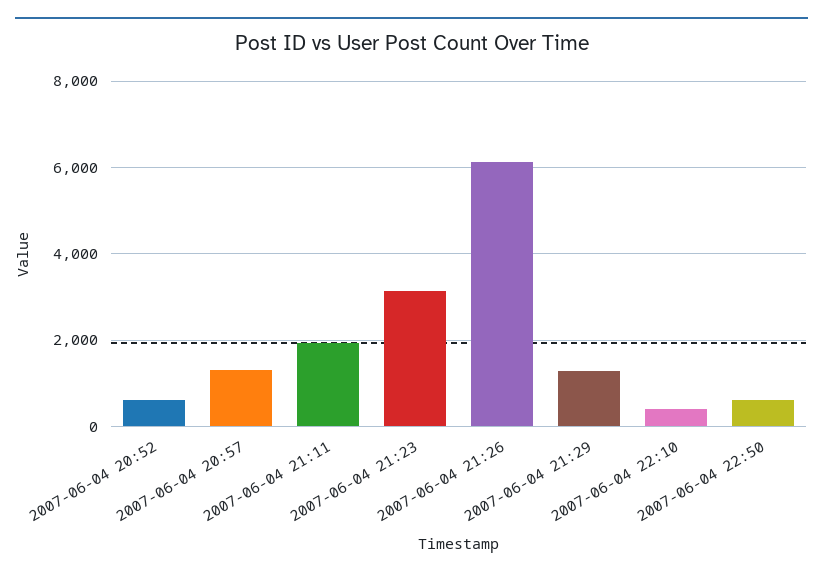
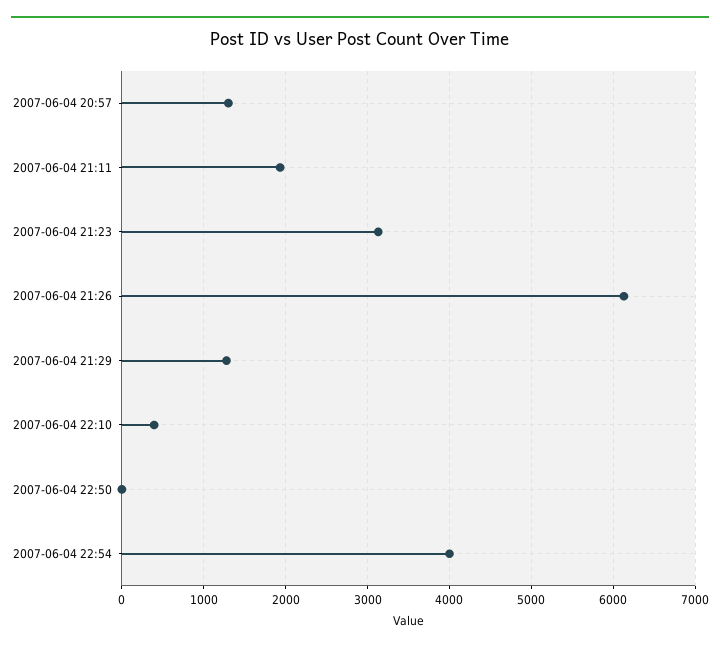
2007-06-04 20:52: 600 -> none
2007-06-04 22:50: 600 -> 0
2007-06-04 22:54: none -> 4000

